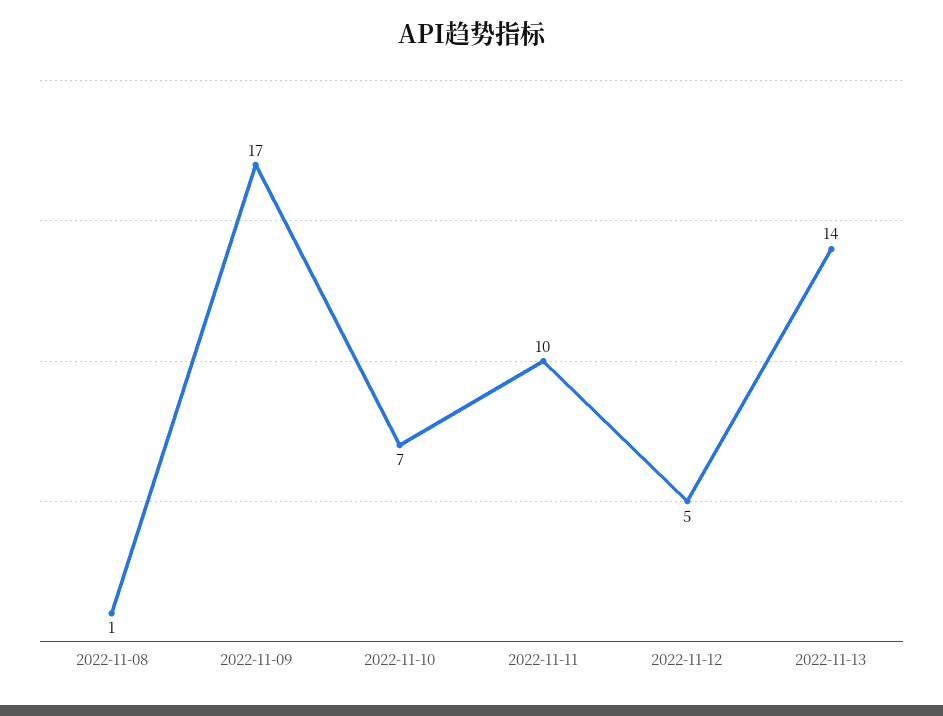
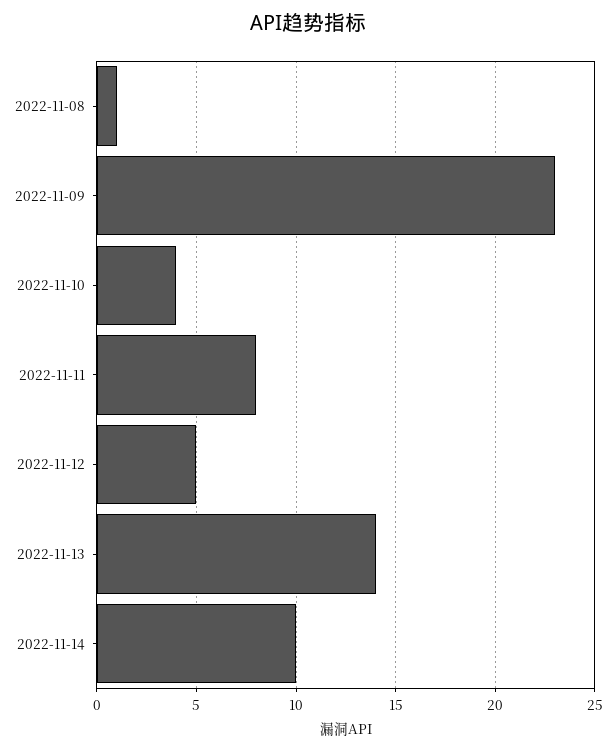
2022-11-09: 17 -> 23
2022-11-10: 7 -> 4
2022-11-11: 10 -> 8
2022-11-14: none -> 10

